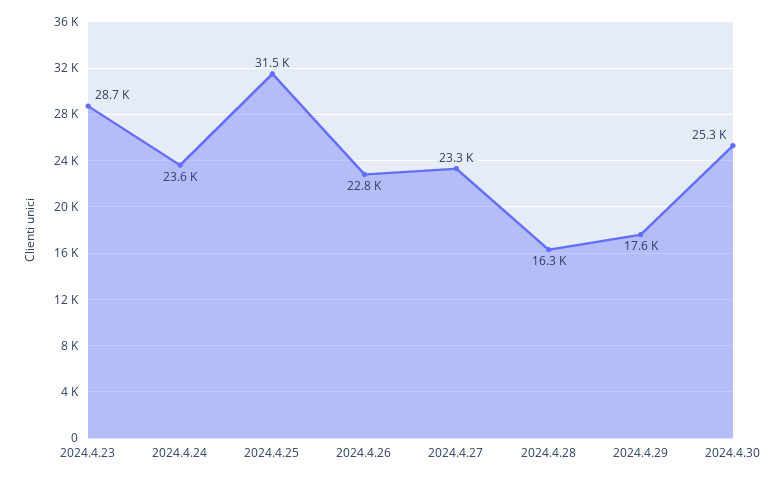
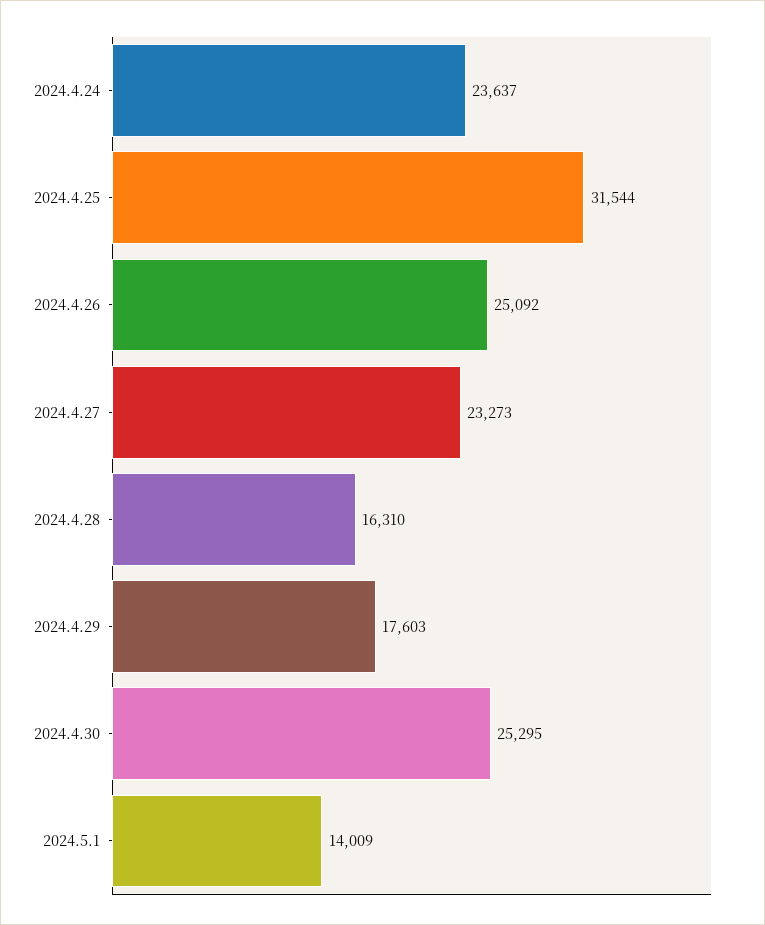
2024.4.23: 28700 -> none
2024.4.26: 22800 -> 25092
2024.5.1: none -> 14009

